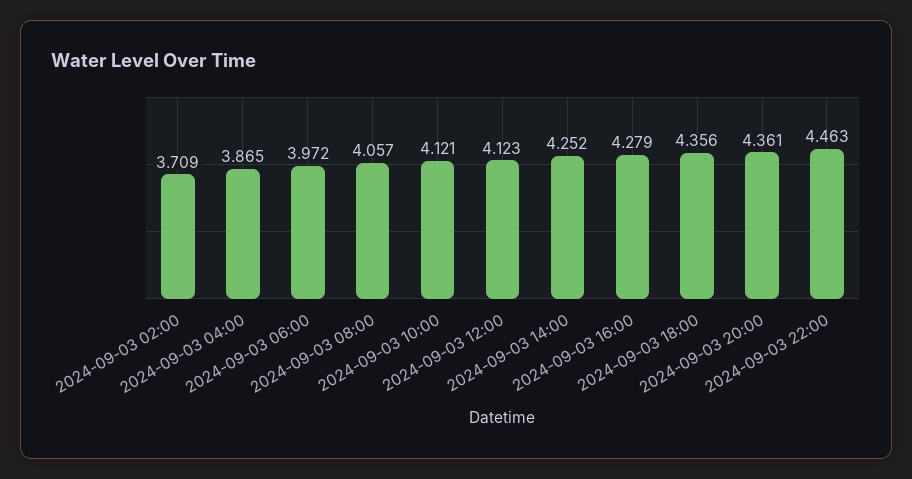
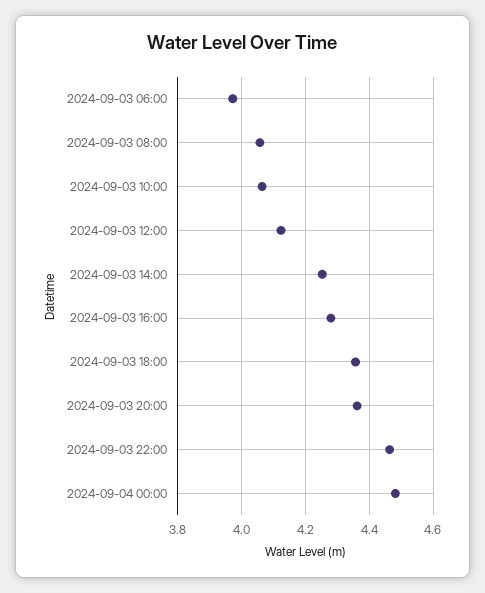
2024-09-03 02:00: 3.709 -> none
2024-09-03 04:00: 3.865 -> none
2024-09-03 10:00: 4.121 -> 4.06
2024-09-04 00:00: none -> 4.48

